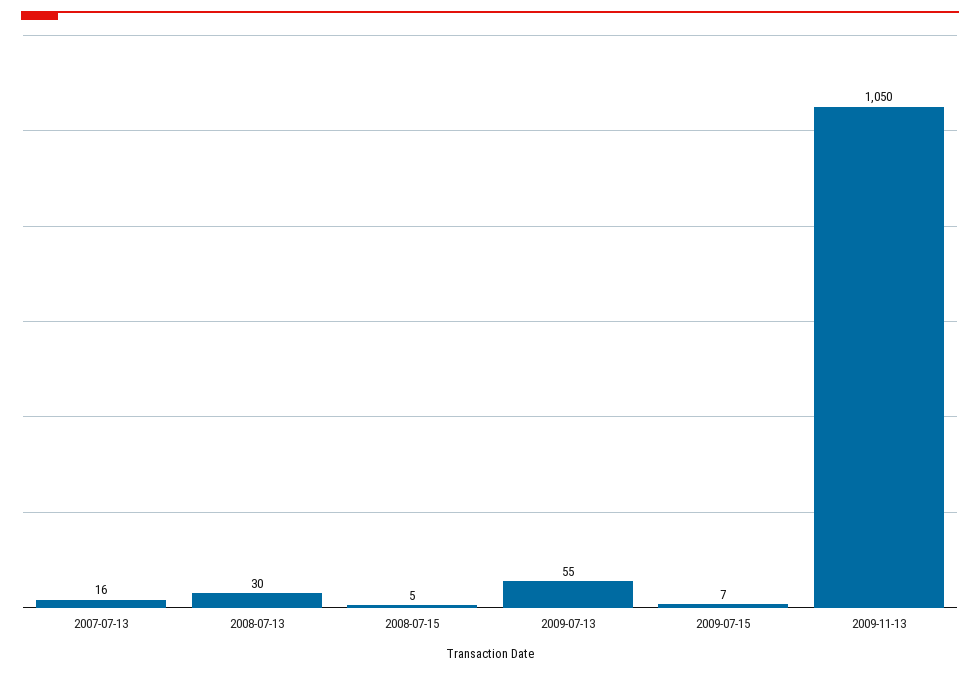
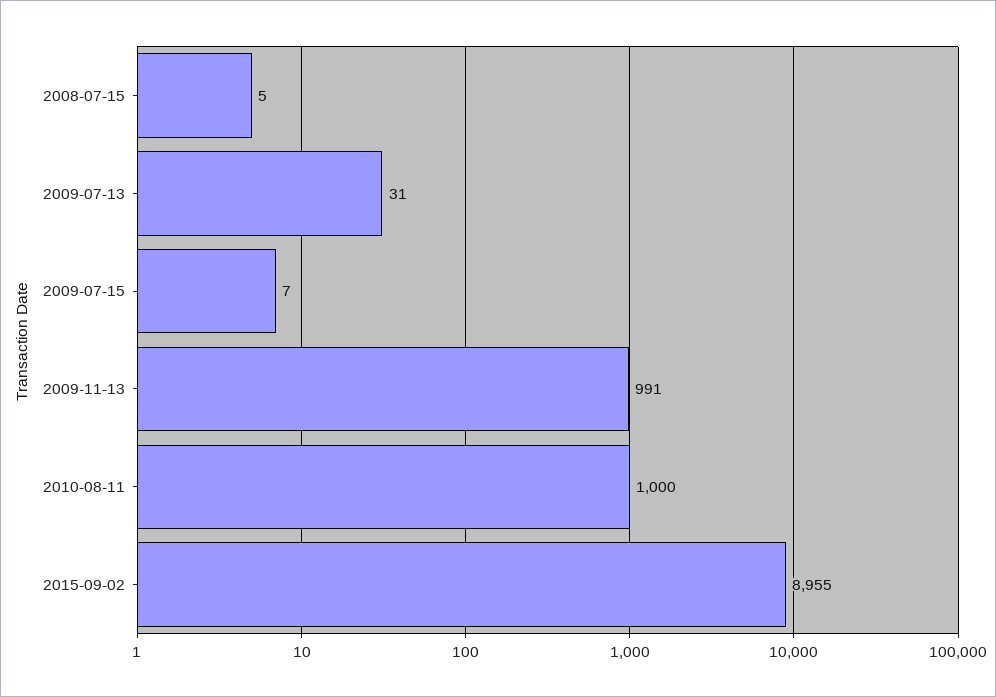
2007-07-13: 16 -> none
2008-07-13: 30 -> none
2009-07-13: 55 -> 31
2009-11-13: 1050 -> 991
2010-08-11: none -> 1000
2015-09-02: none -> 8955

